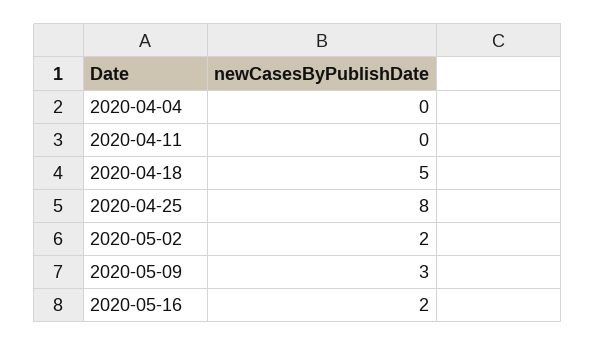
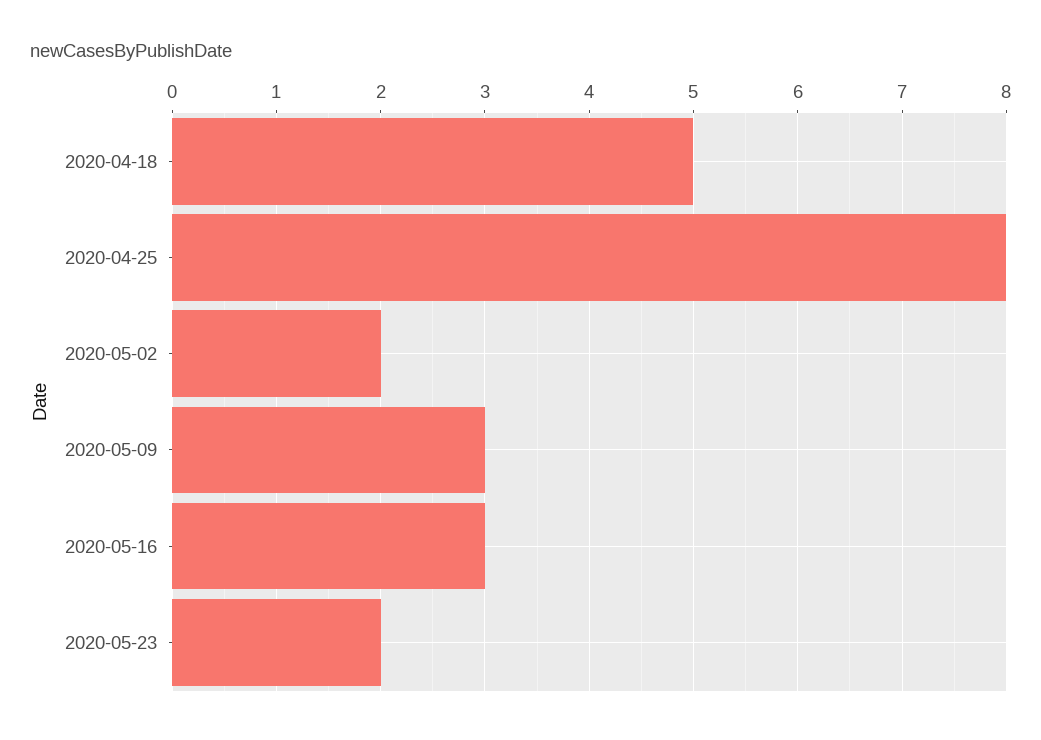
2020-04-04: 0 -> none
2020-04-11: 0 -> none
2020-05-16: 2 -> 3
2020-05-23: none -> 2

